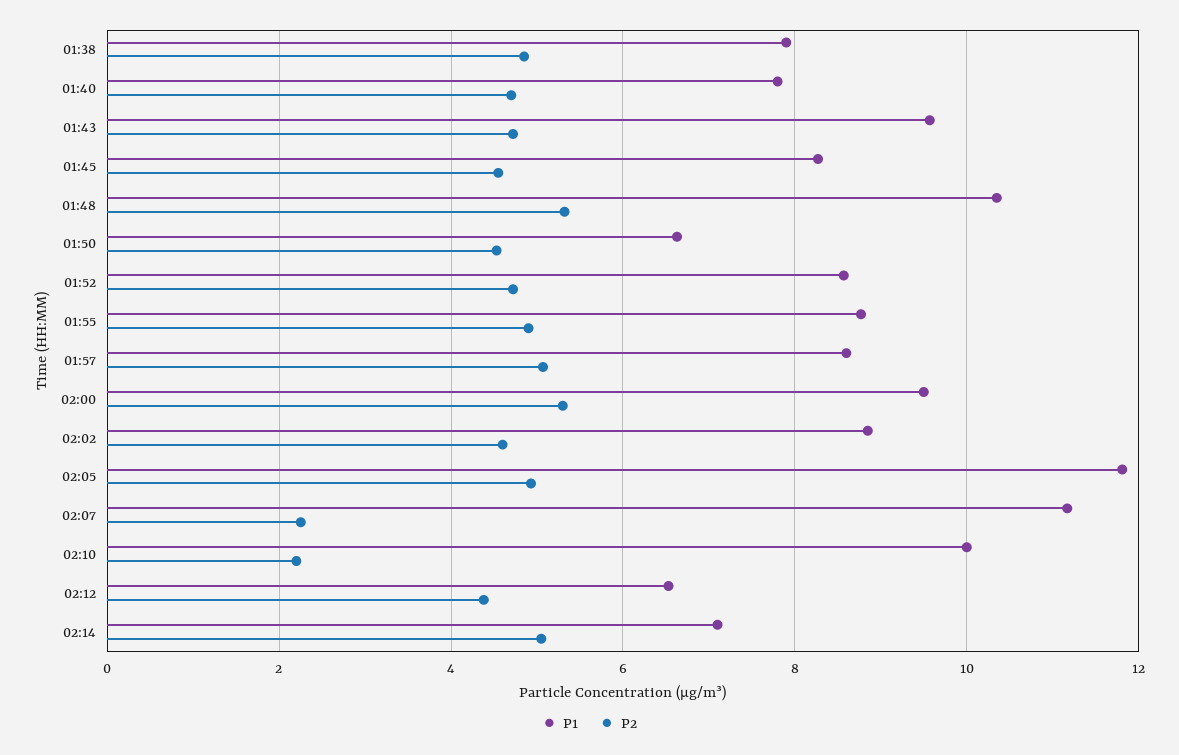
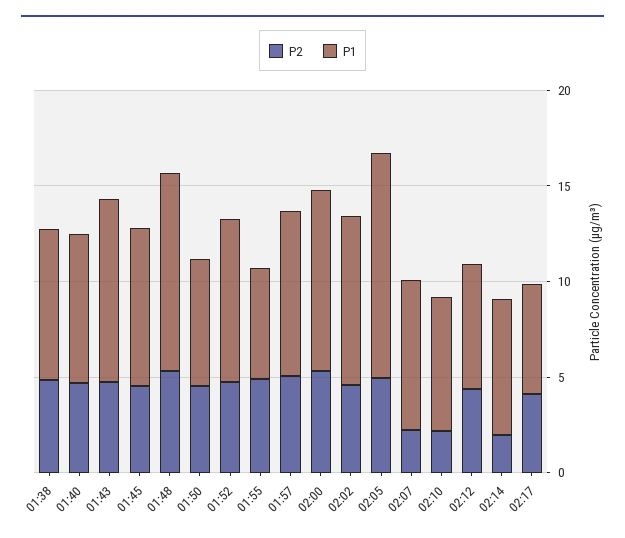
P1, 01:55: 8.8 -> 6
P1, 02:07: 11.2 -> 8
P1, 02:10: 10 -> 7
P2, 02:14: 5 -> 2
P2, 02:17: none -> 4
P1, 02:17: none -> 6

